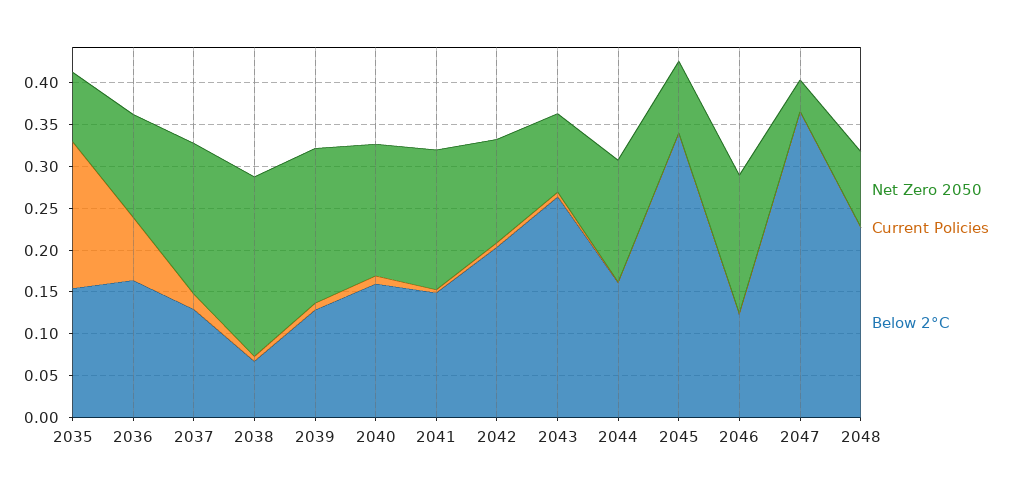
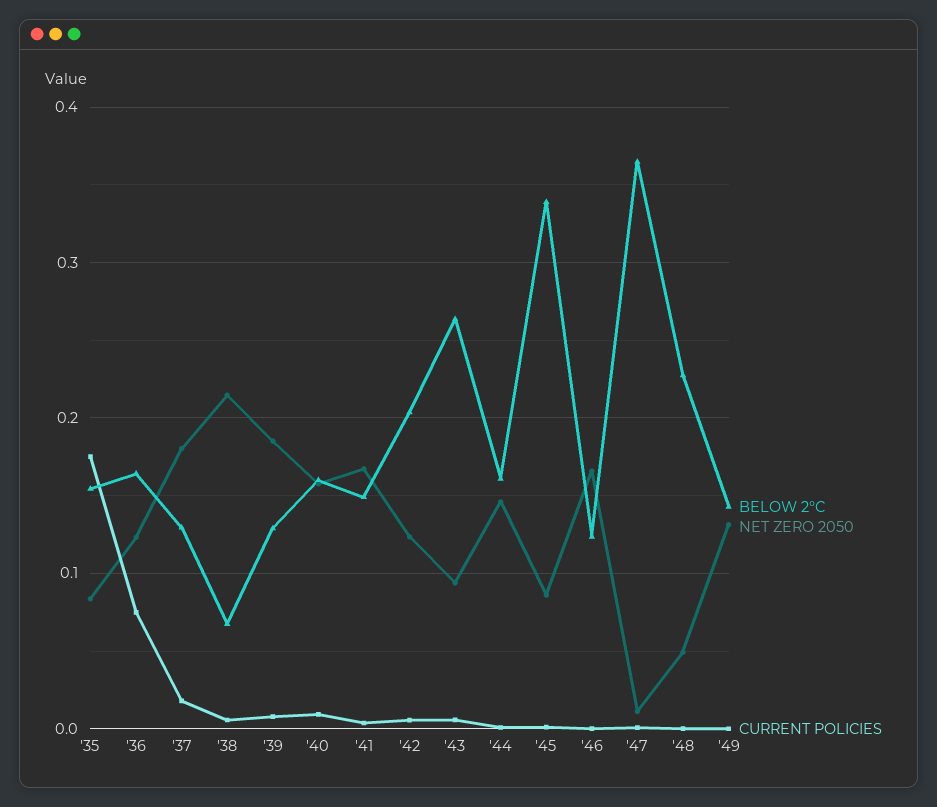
Net Zero 2050, 2047: 0.04 -> 0.01
Net Zero 2050, 2048: 0.09 -> 0.05
Below 2°C, '49: none -> 0.14
Net Zero 2050, '49: none -> 0.13
Current Policies, '49: none -> 0

